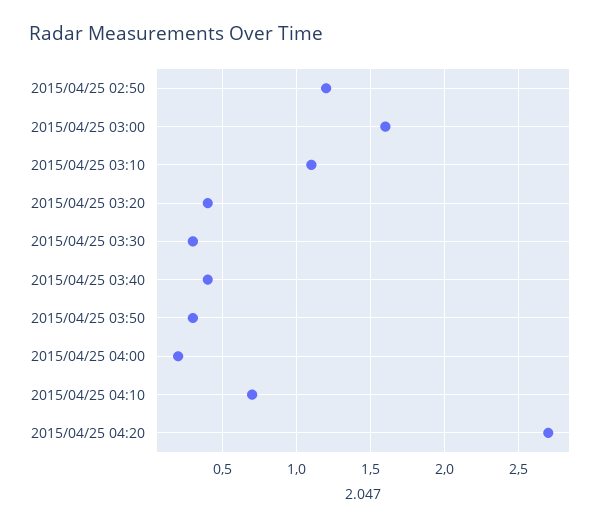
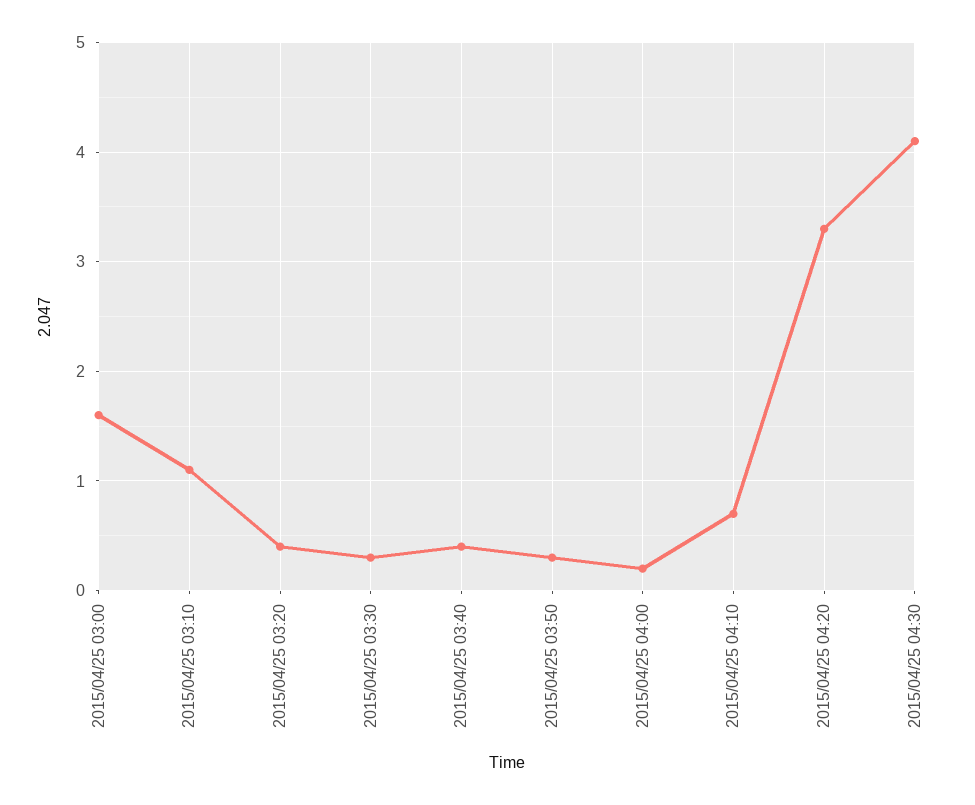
2015/04/25 02:50: 1.2 -> none
2015/04/25 04:20: 2.7 -> 3.3
2015/04/25 04:30: none -> 4.1

